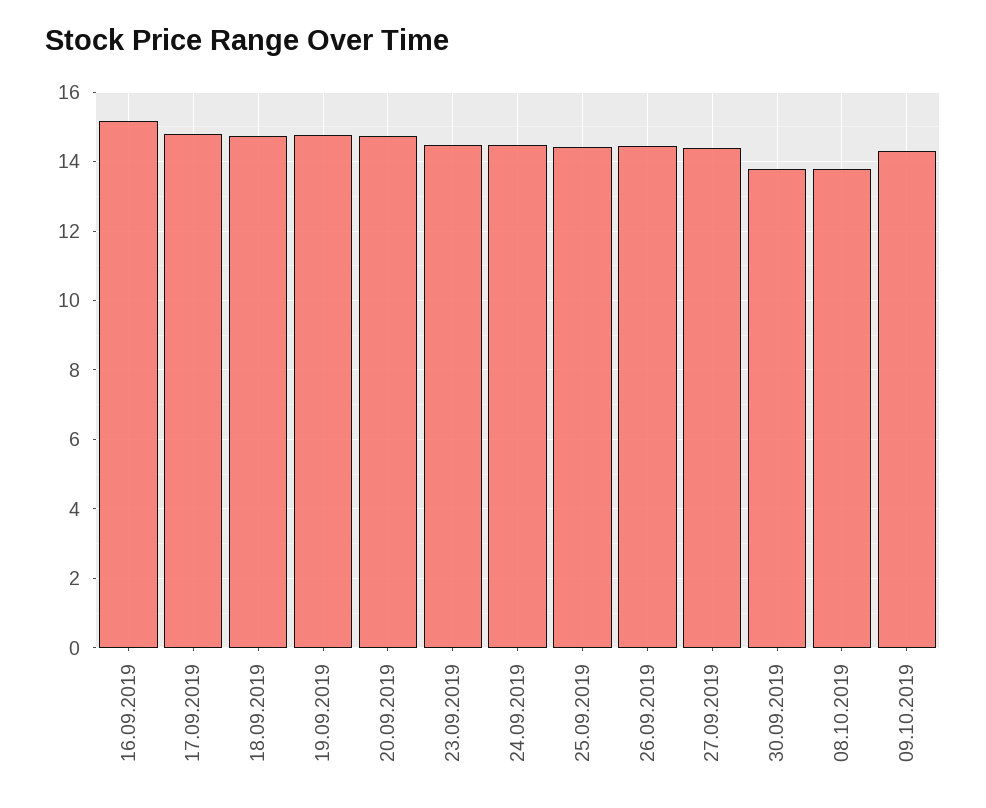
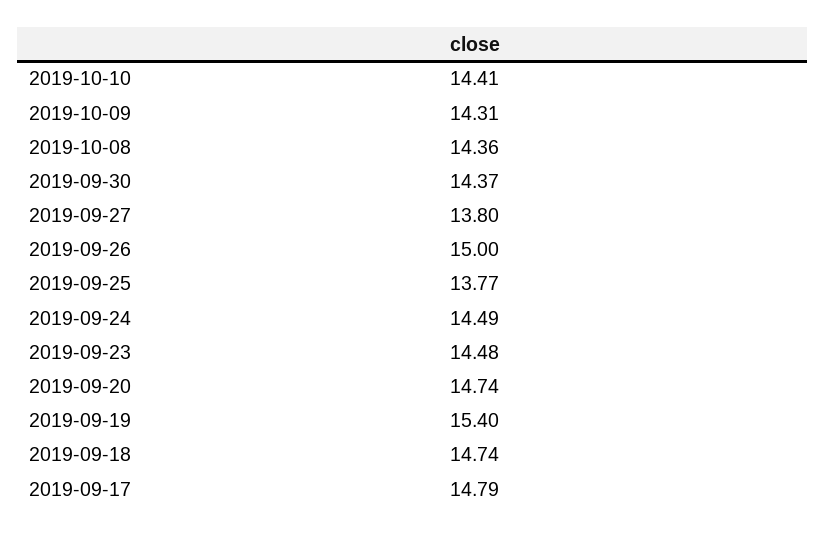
16.09.2019: 15.2 -> none
19.09.2019: 14.8 -> 15.4
25.09.2019: 14.4 -> 13.77
26.09.2019: 14.4 -> 15
27.09.2019: 14.4 -> 13.8
30.09.2019: 13.8 -> 14.37
08.10.2019: 13.8 -> 14.36
2019-10-10: none -> 14.41

